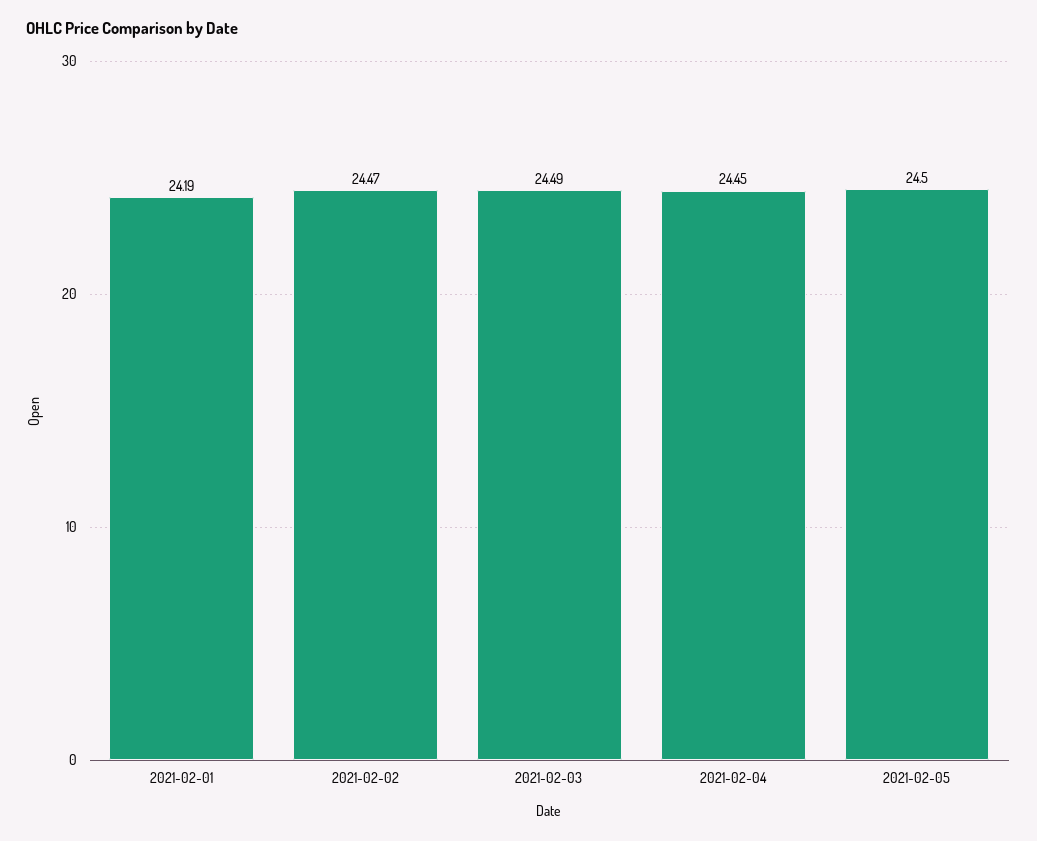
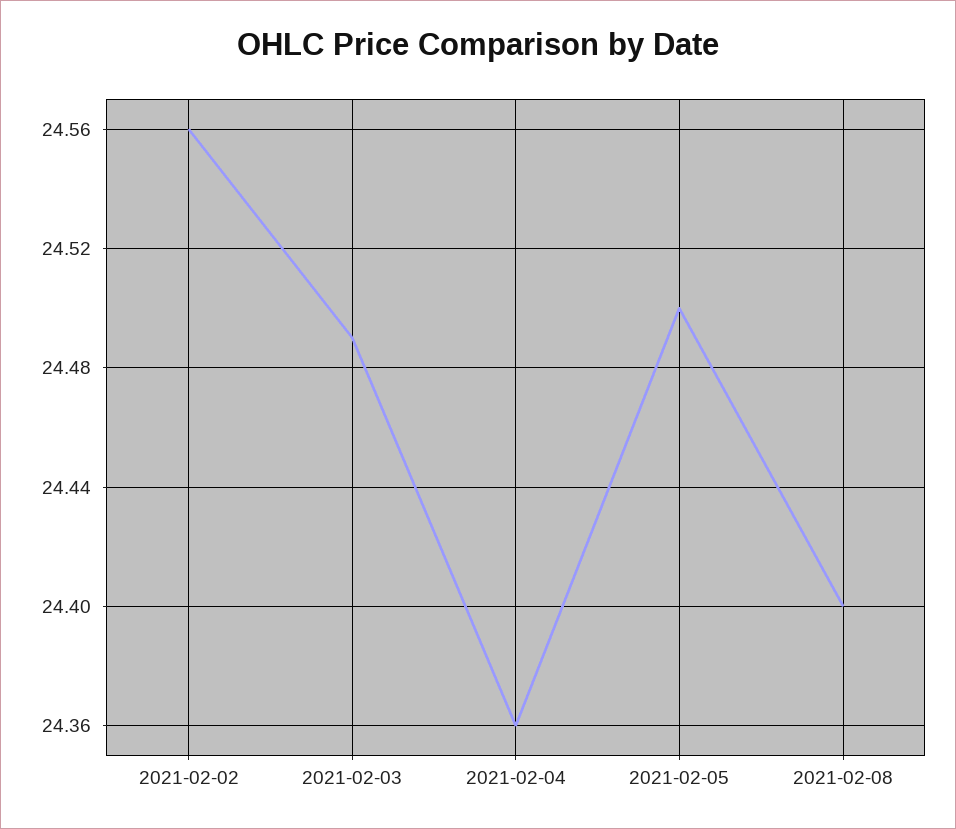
2021-02-01: 24.19 -> none
2021-02-02: 24.47 -> 24.56
2021-02-04: 24.45 -> 24.36
2021-02-08: none -> 24.4

